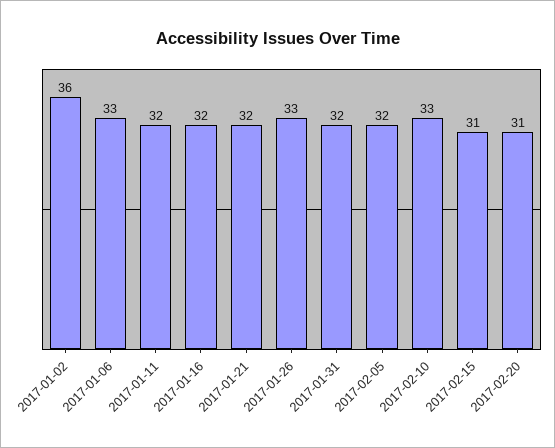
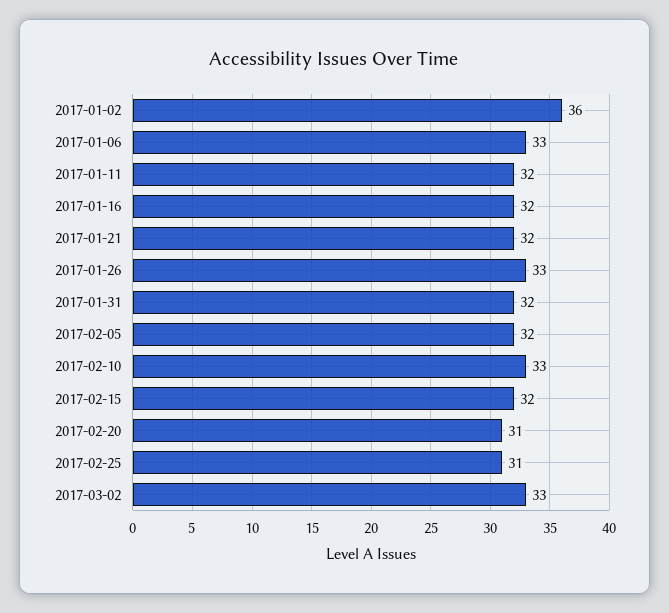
2017-02-15: 31 -> 32
2017-02-25: none -> 31
2017-03-02: none -> 33

